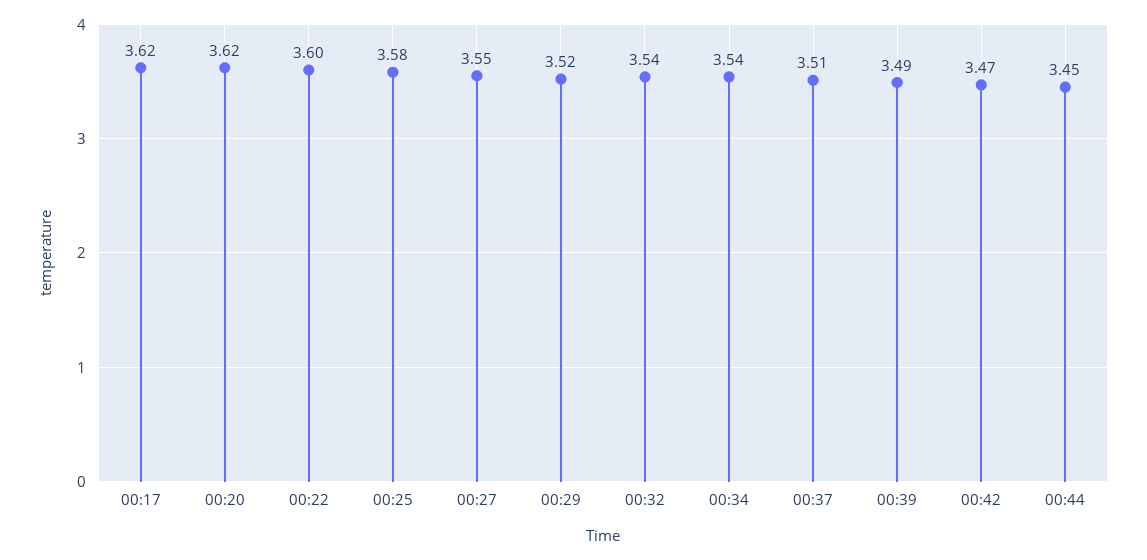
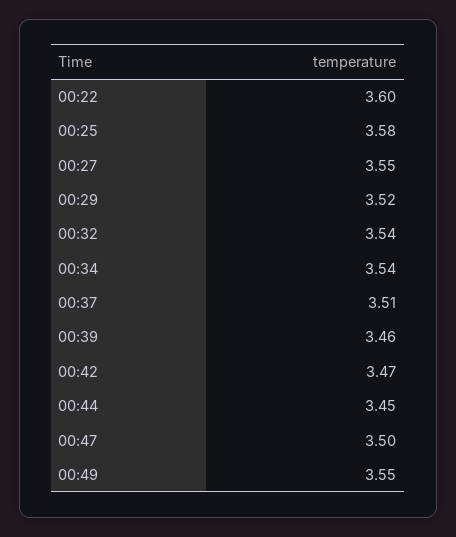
00:17: 3.62 -> none
00:20: 3.62 -> none
00:39: 3.49 -> 3.46
00:47: none -> 3.5
00:49: none -> 3.55

